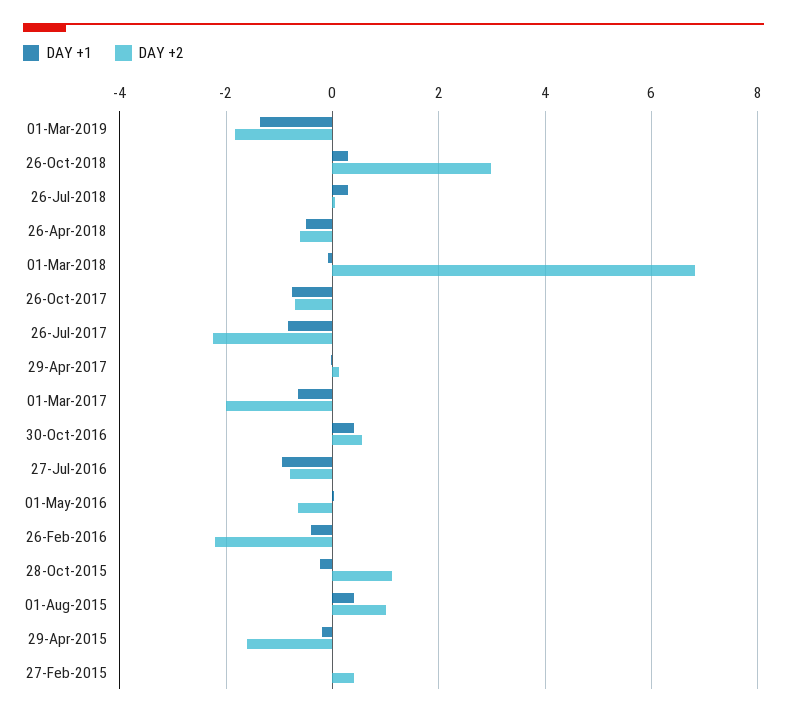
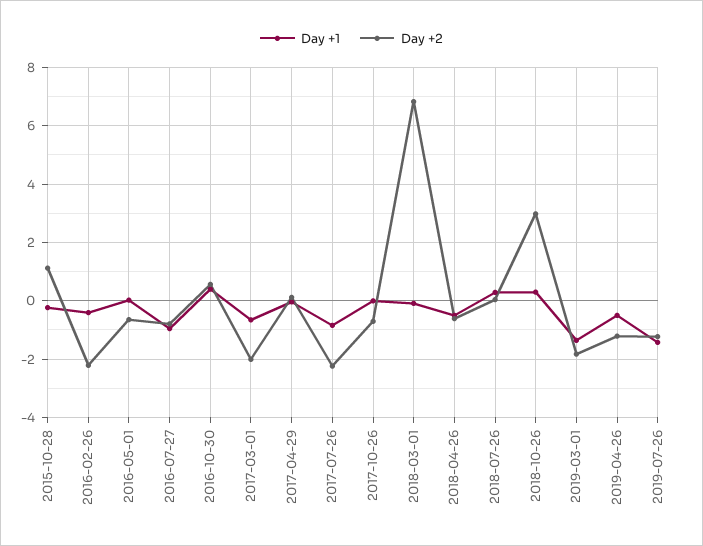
DAY +1, 26-Oct-2017: -0.8 -> 0
DAY +1, 01-Aug-2015: 0.4 -> none
DAY +2, 01-Aug-2015: 1 -> none
DAY +1, 29-Apr-2015: -0.2 -> none
DAY +2, 29-Apr-2015: -1.6 -> none
DAY +1, 27-Feb-2015: 0 -> none
DAY +2, 27-Feb-2015: 0.4 -> none
DAY +1, 2019-04-26: none -> -0.5
DAY +2, 2019-04-26: none -> -1.25
DAY +1, 2019-07-26: none -> -1.5
DAY +2, 2019-07-26: none -> -1.25

